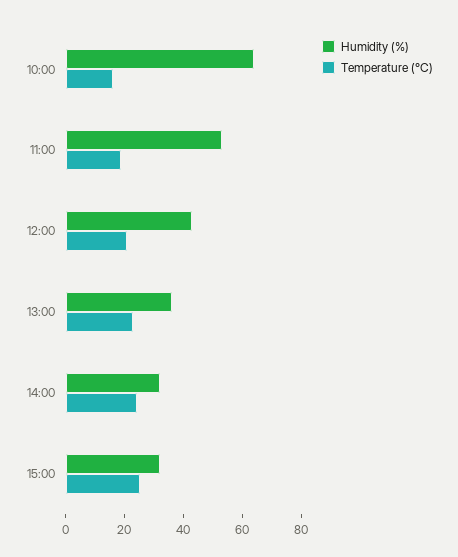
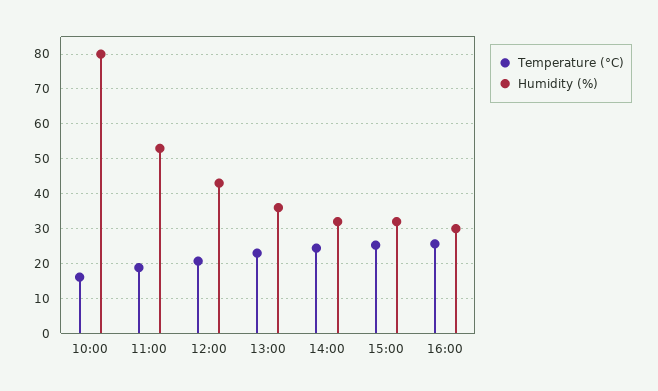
Humidity (%), 10:00: 65 -> 80
Temperature (°C), 16:00: none -> 26
Humidity (%), 16:00: none -> 30

